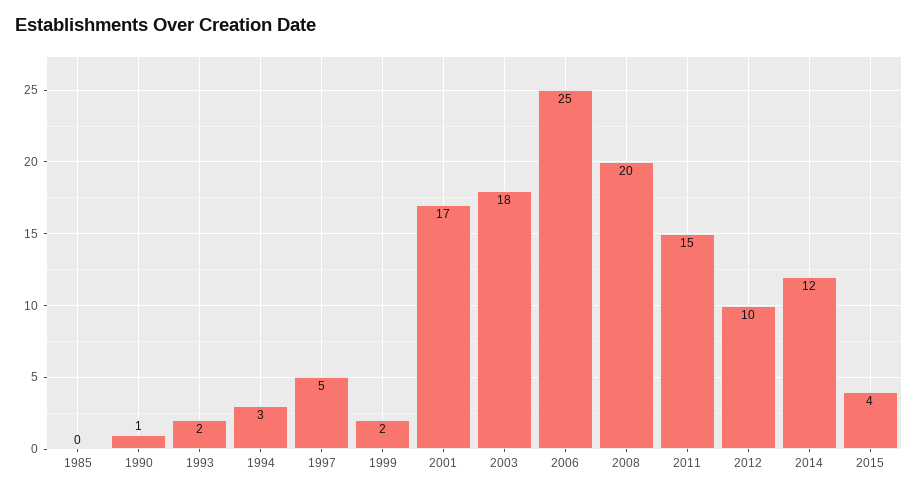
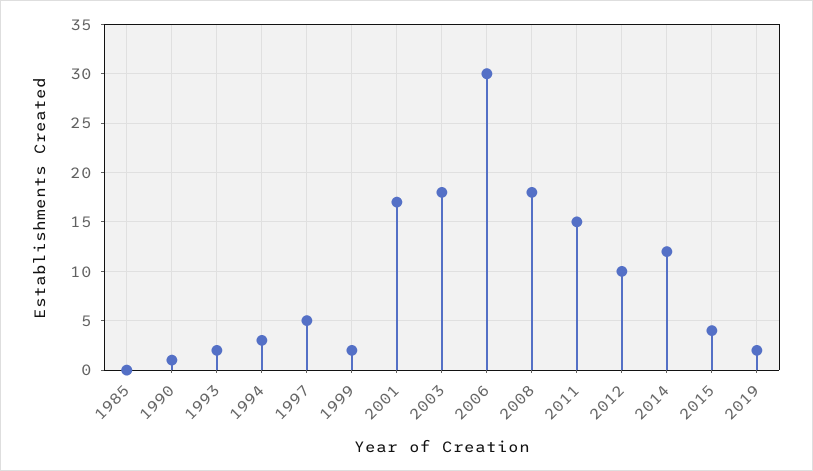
2006: 25 -> 30
2008: 20 -> 18
2019: none -> 2

